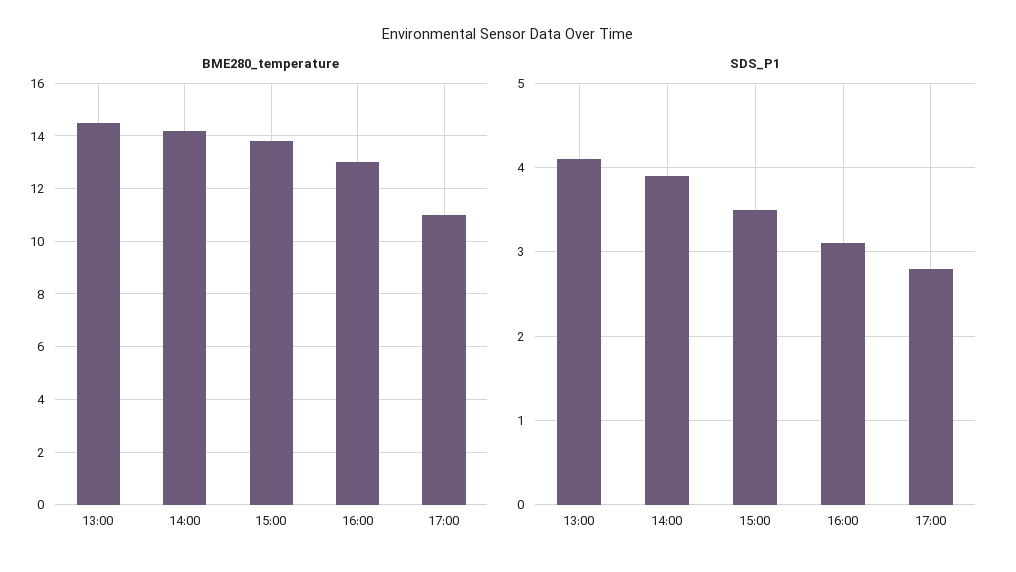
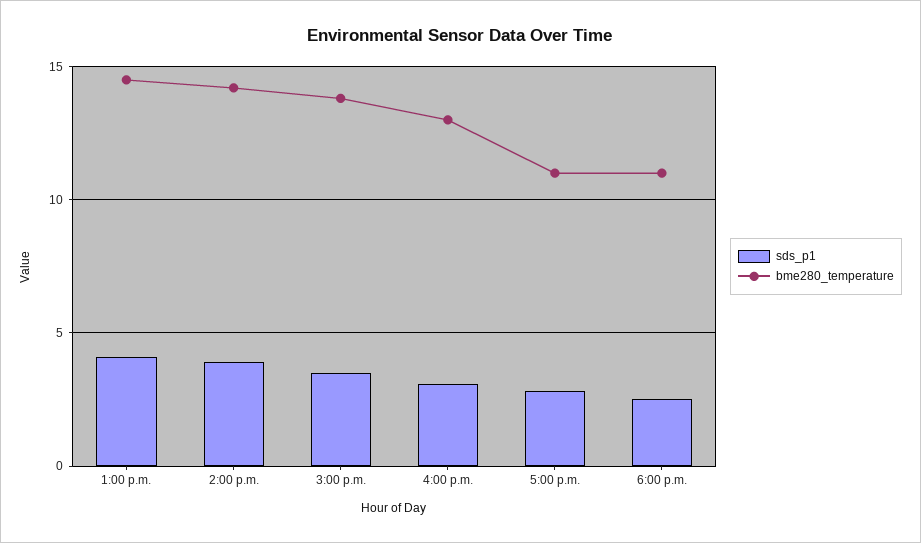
SDS_P1, 6:00 p.m.: none -> 2.5
BME280_temperature, 6:00 p.m.: none -> 11

